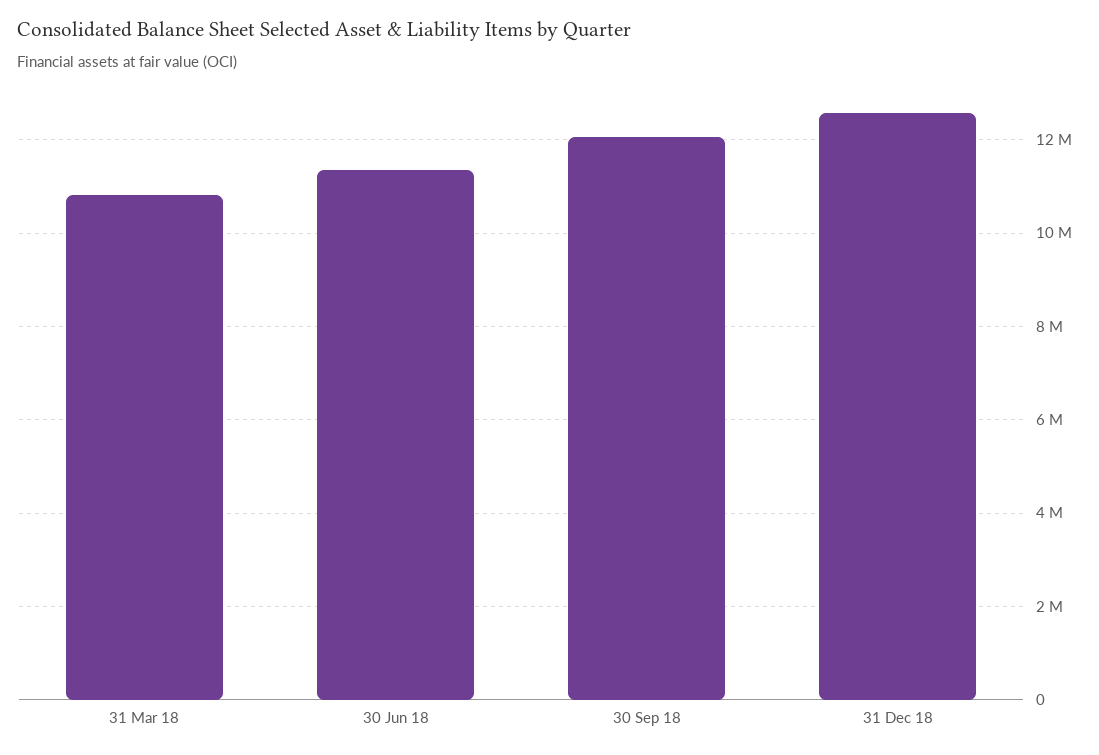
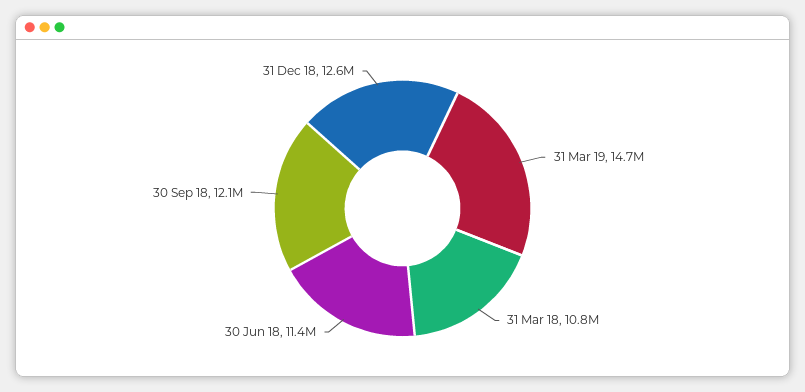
31 Mar 19: none -> 14700000

